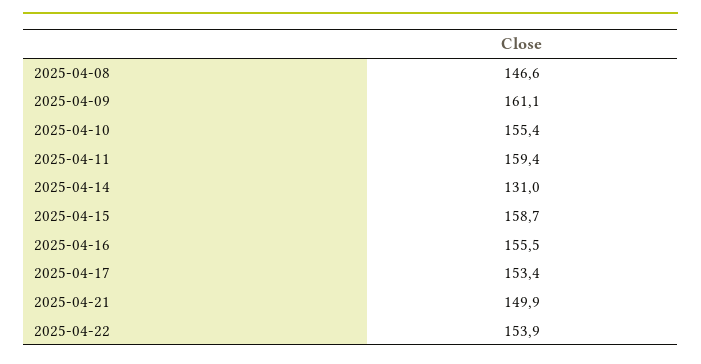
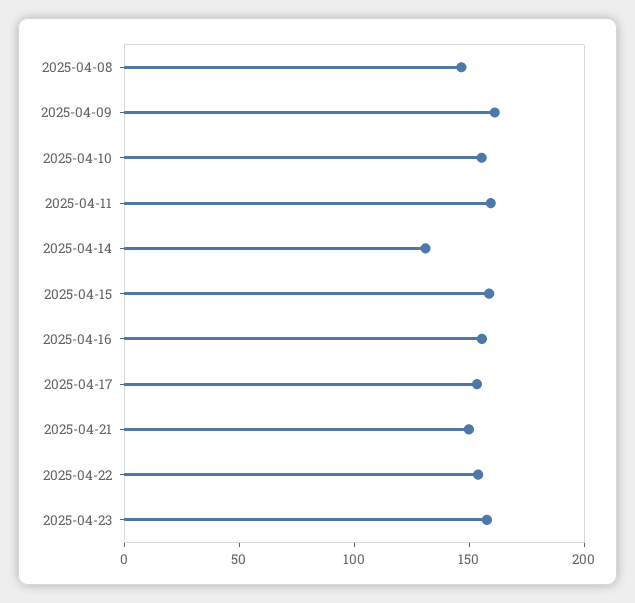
2025-04-23: none -> 160

